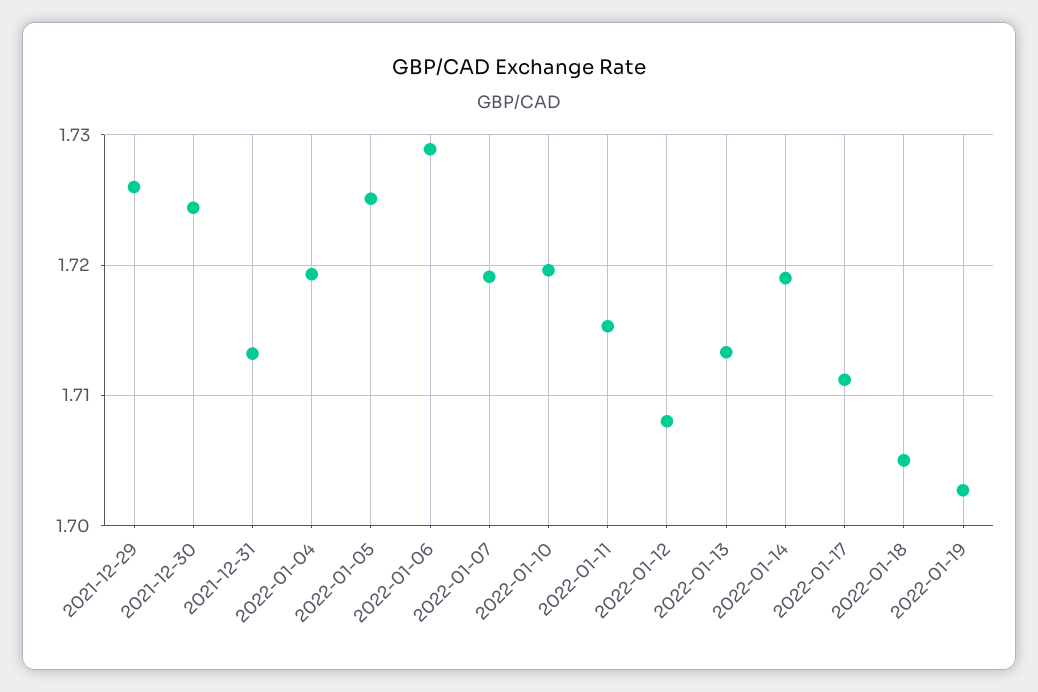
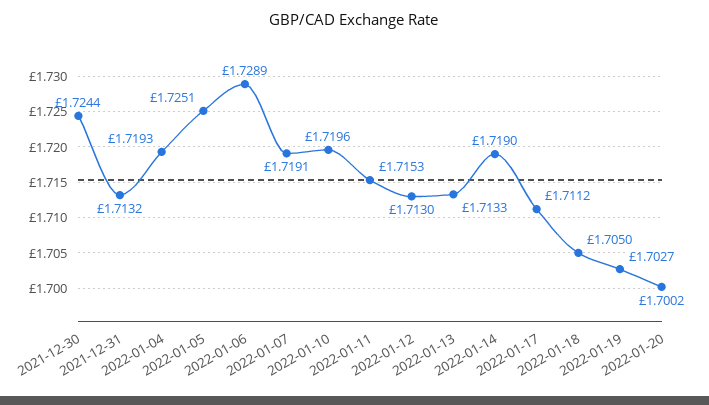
2021-12-29: 1.726 -> none
2022-01-12: 1.708 -> 1.713
2022-01-20: none -> 1.7002

